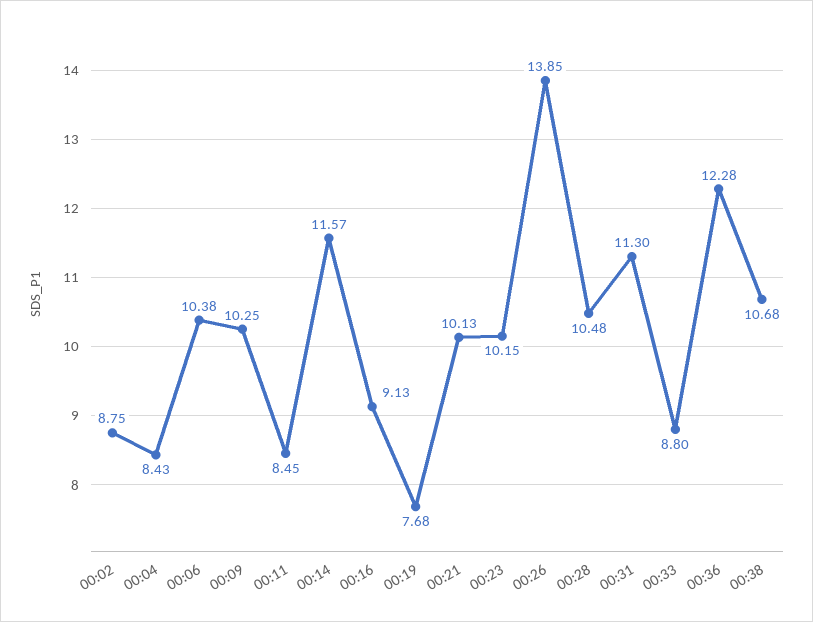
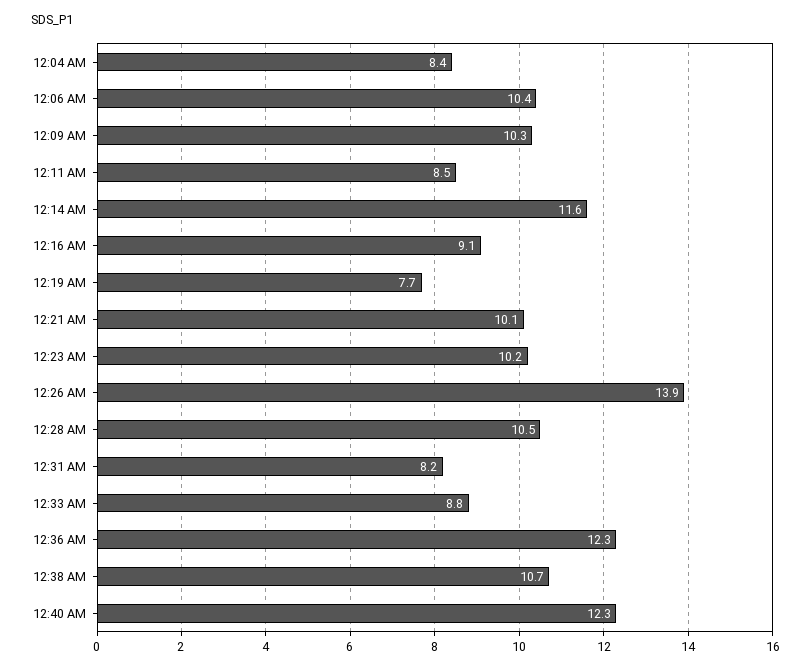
00:02: 8.75 -> none
00:31: 11.3 -> 8.2
12:40 AM: none -> 12.3

